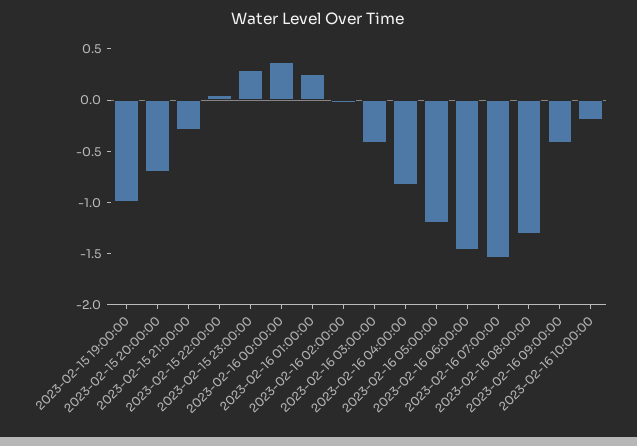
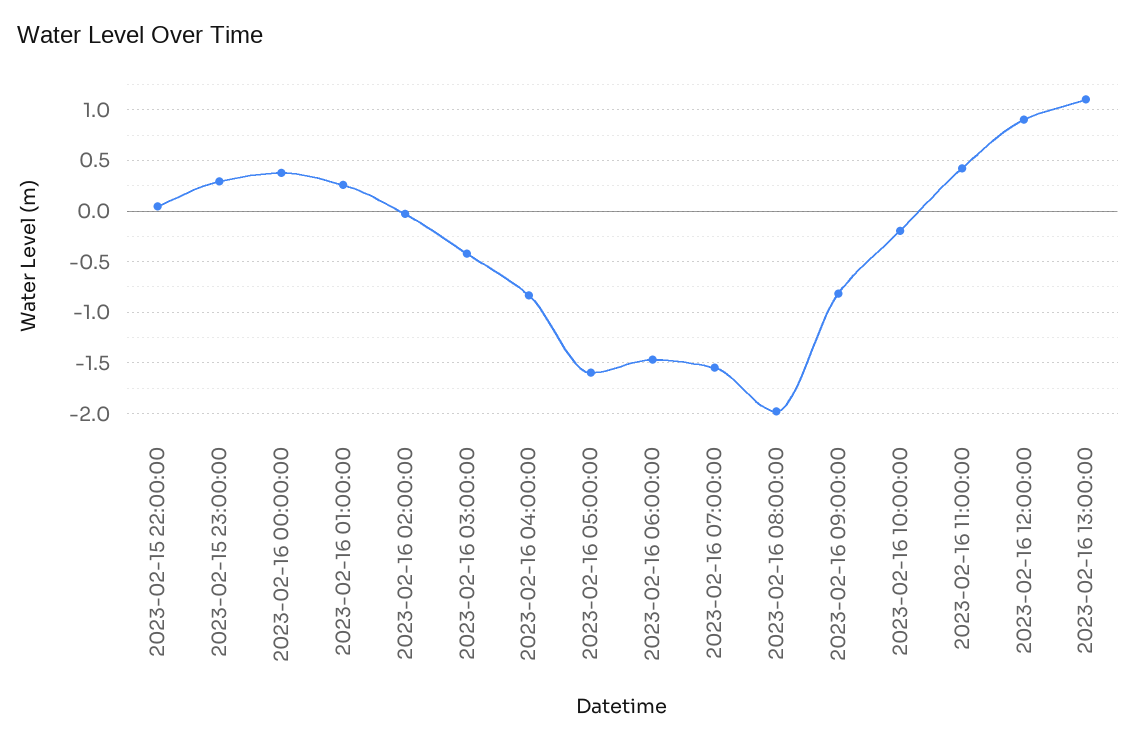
2023-02-15 19:00:00: -1 -> none
2023-02-15 20:00:00: -0.7 -> none
2023-02-15 21:00:00: -0.3 -> none
2023-02-16 05:00:00: -1.2 -> -1.6
2023-02-16 08:00:00: -1.3 -> -2
2023-02-16 09:00:00: -0.4 -> -0.8
2023-02-16 11:00:00: none -> 0.4
2023-02-16 12:00:00: none -> 0.9
2023-02-16 13:00:00: none -> 1.1

